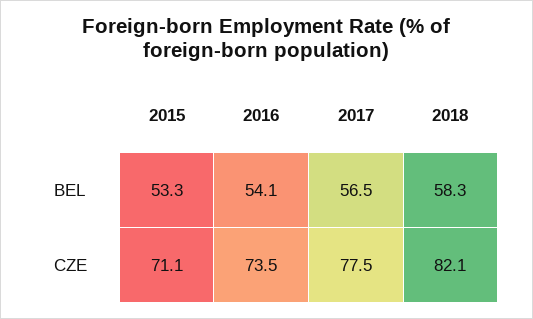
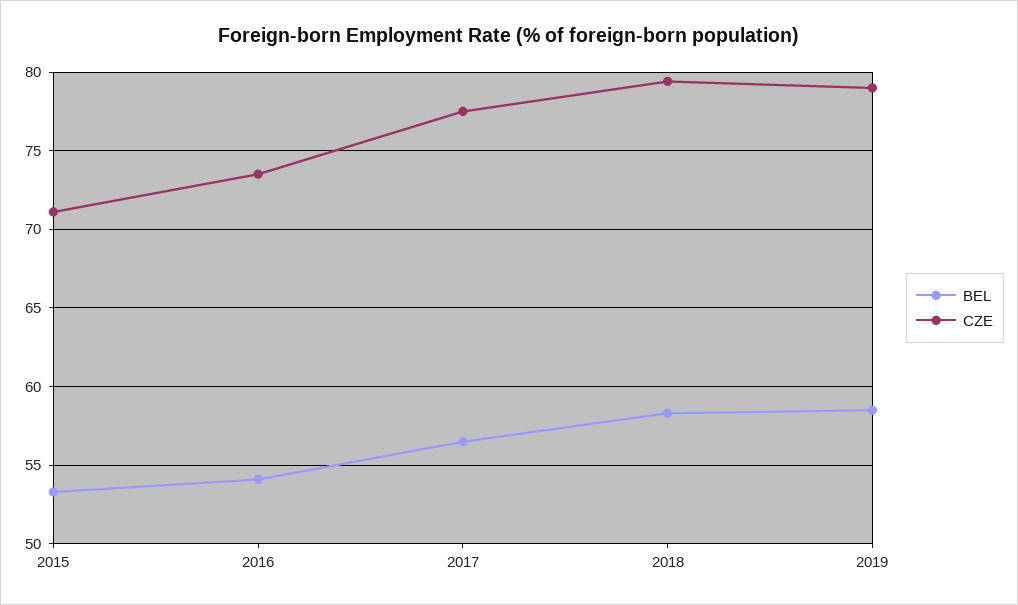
CZE, 2018: 82.1 -> 79.5
BEL, 2019: none -> 58.5
CZE, 2019: none -> 79

